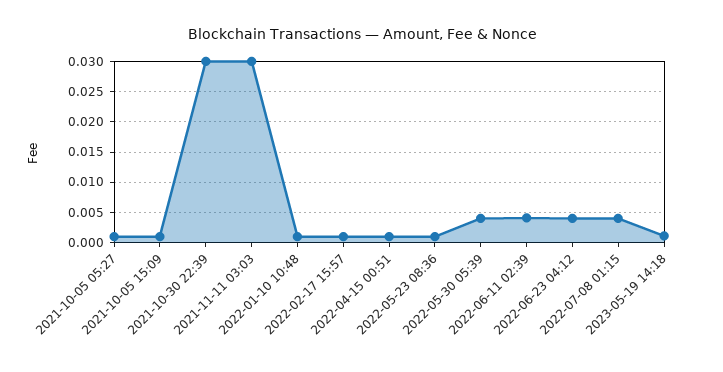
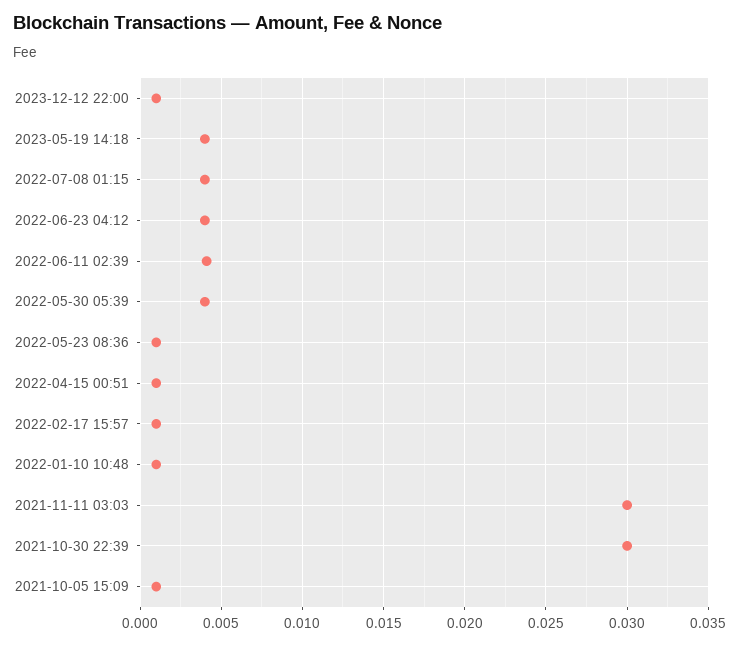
2021-10-05 05:27: 0.001 -> none
2023-05-19 14:18: 0.001 -> 0.004
2023-12-12 22:00: none -> 0.001

